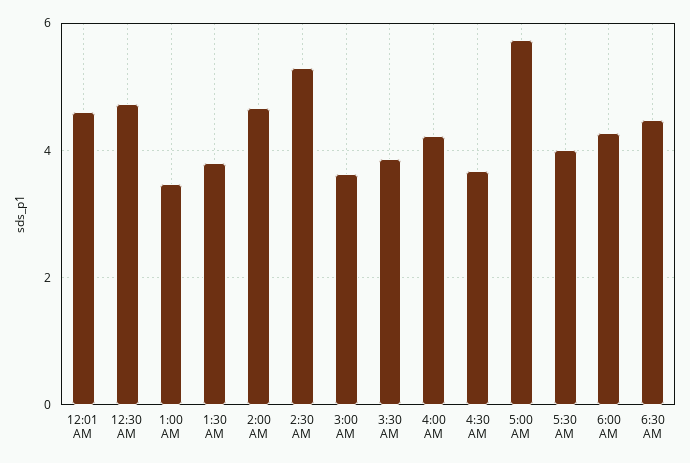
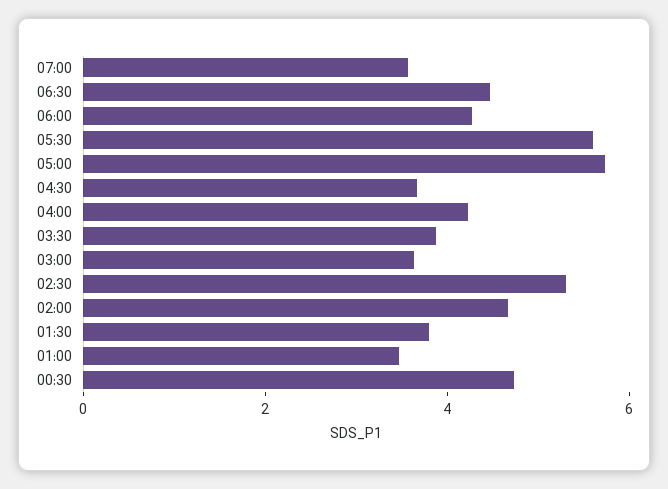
12:01 AM: 4.6 -> none
5:30 AM: 4 -> 5.5
07:00: none -> 3.5

